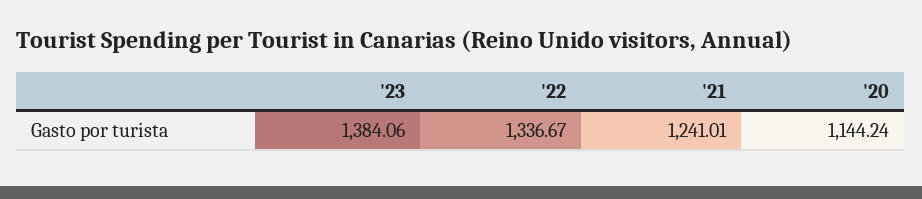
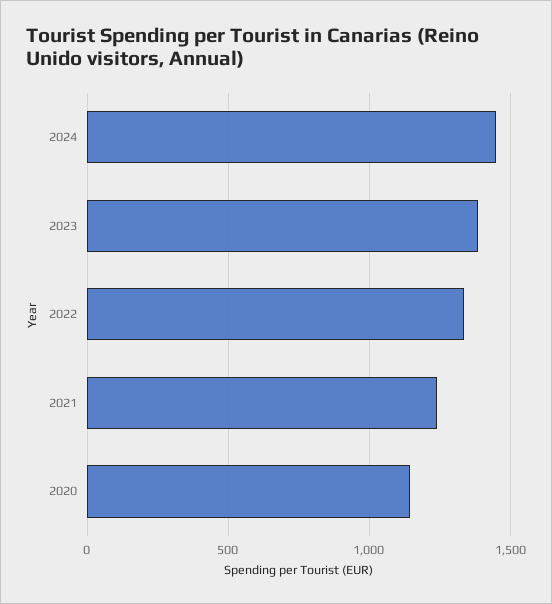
2024: none -> 1450

